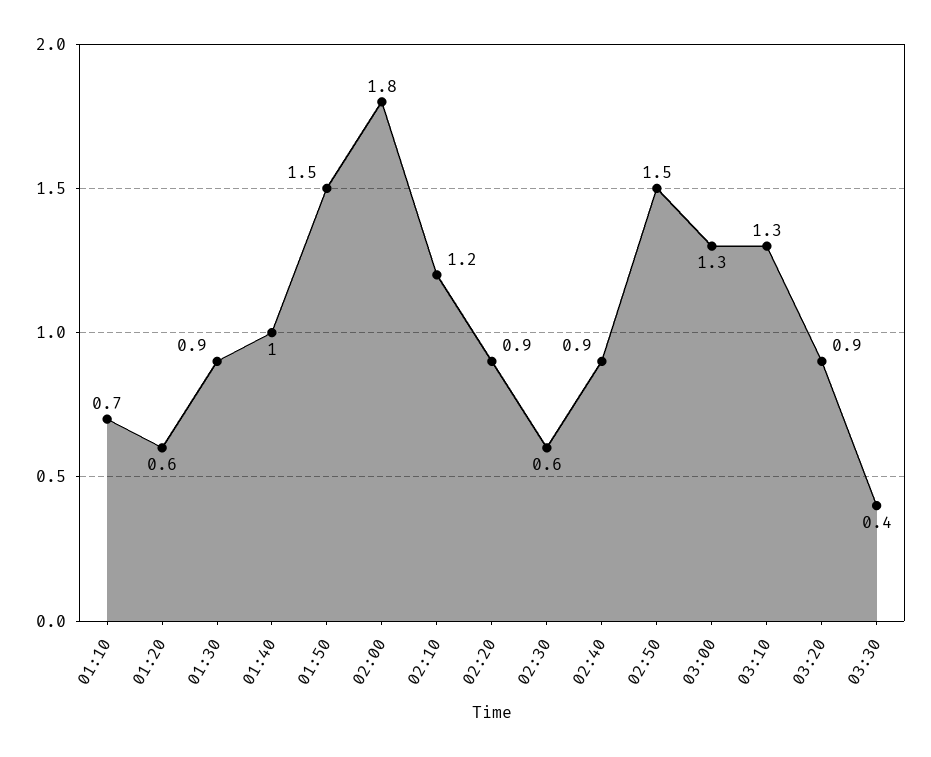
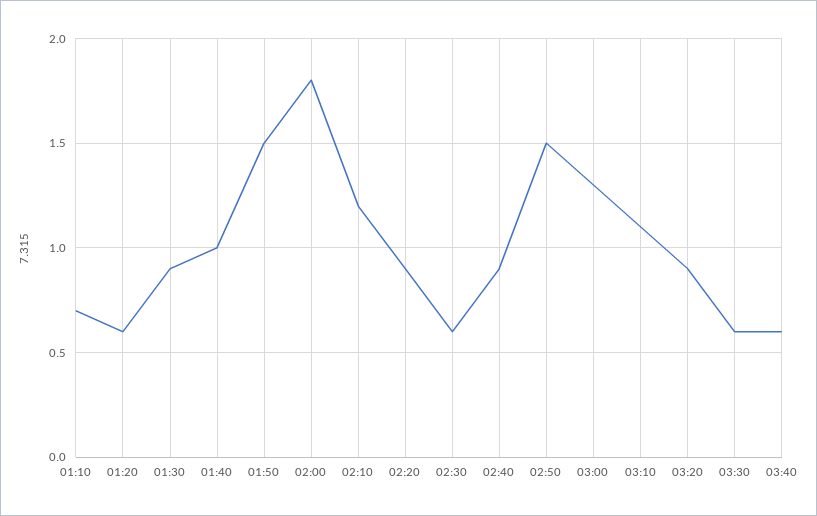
03:10: 1.3 -> 1.1
03:30: 0.4 -> 0.6
03:40: none -> 0.6

